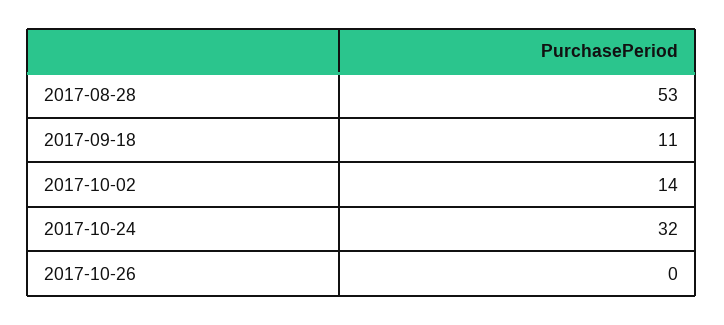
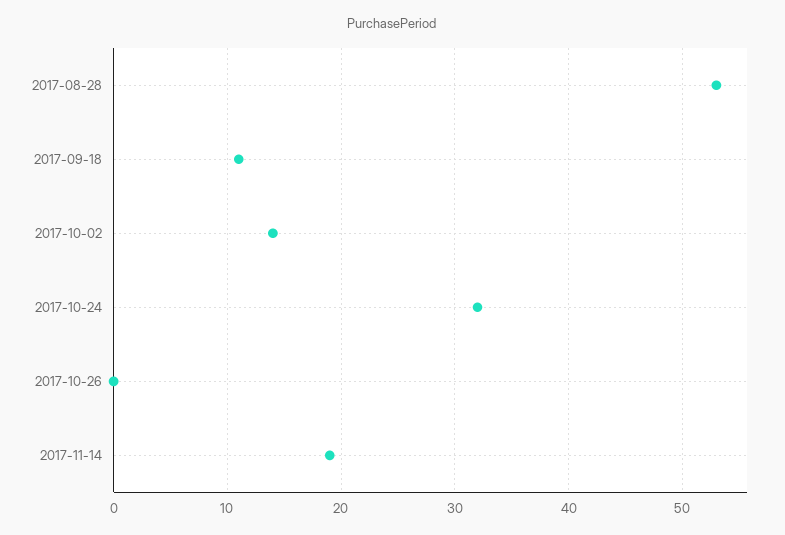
2017-11-14: none -> 19

